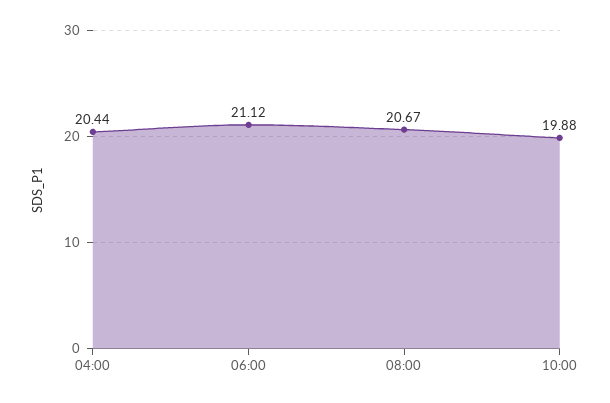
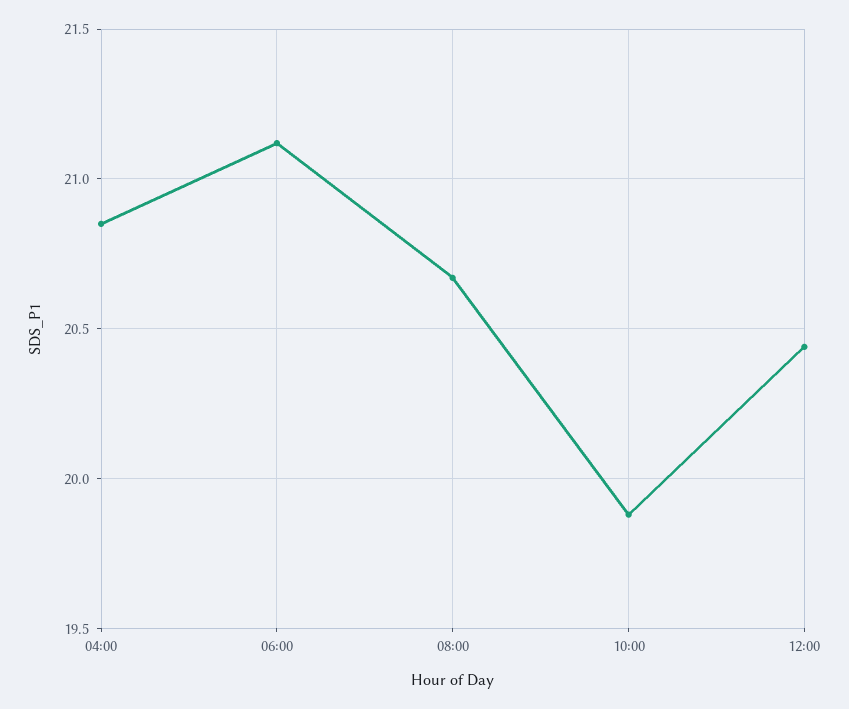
04:00: 20.44 -> 20.85
12:00: none -> 20.45

